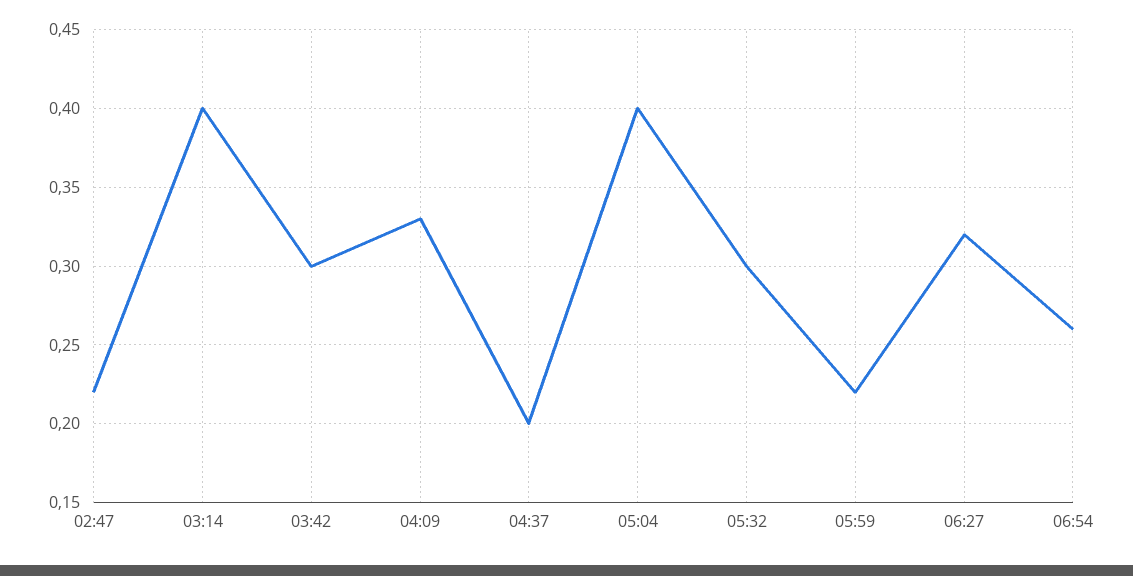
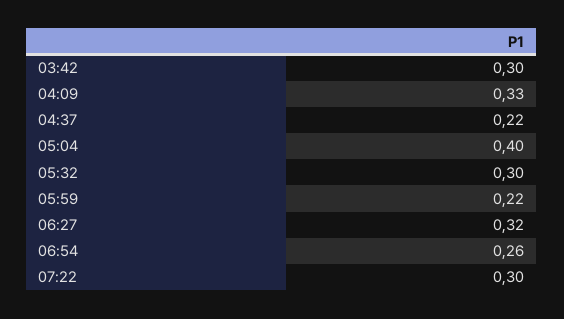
02:47: 0.22 -> none
03:14: 0.4 -> none
04:37: 0.2 -> 0.22
07:22: none -> 0.3

